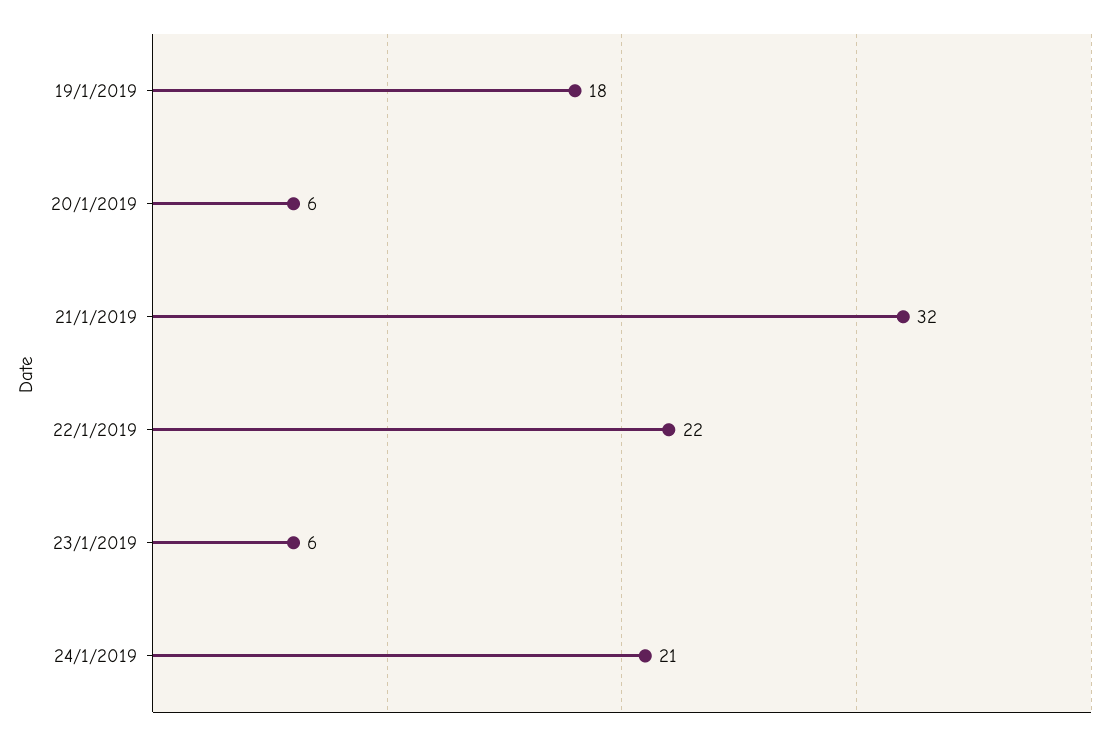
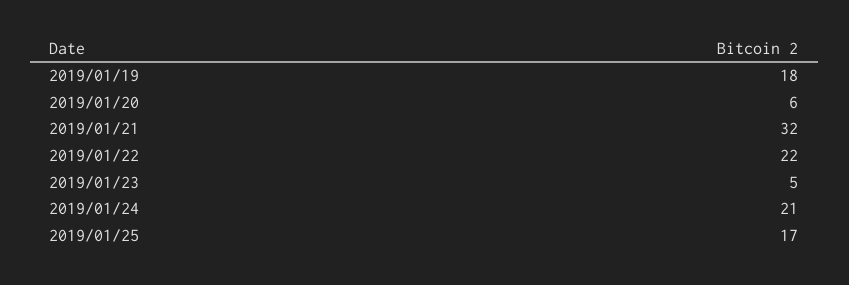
23/1/2019: 6 -> 5
2019/01/25: none -> 17

